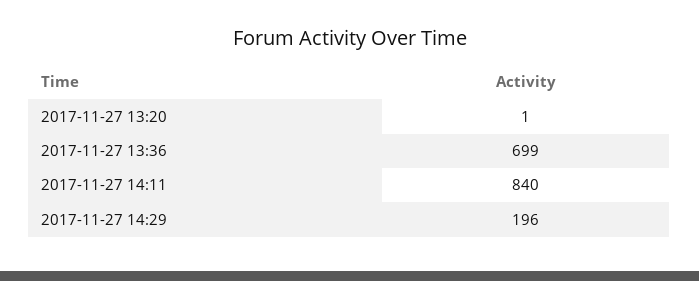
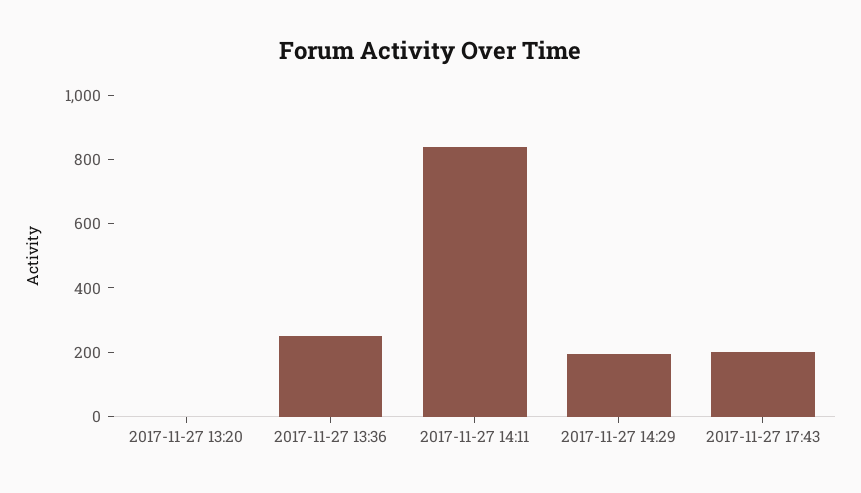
2017-11-27 13:36: 699 -> 250
2017-11-27 17:43: none -> 200

